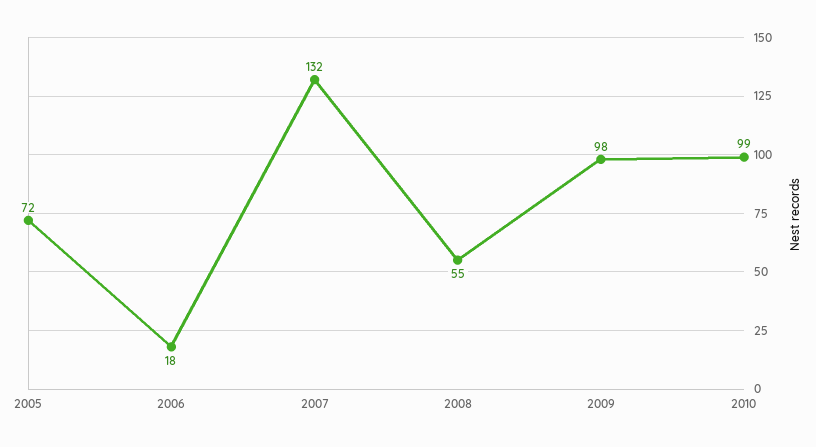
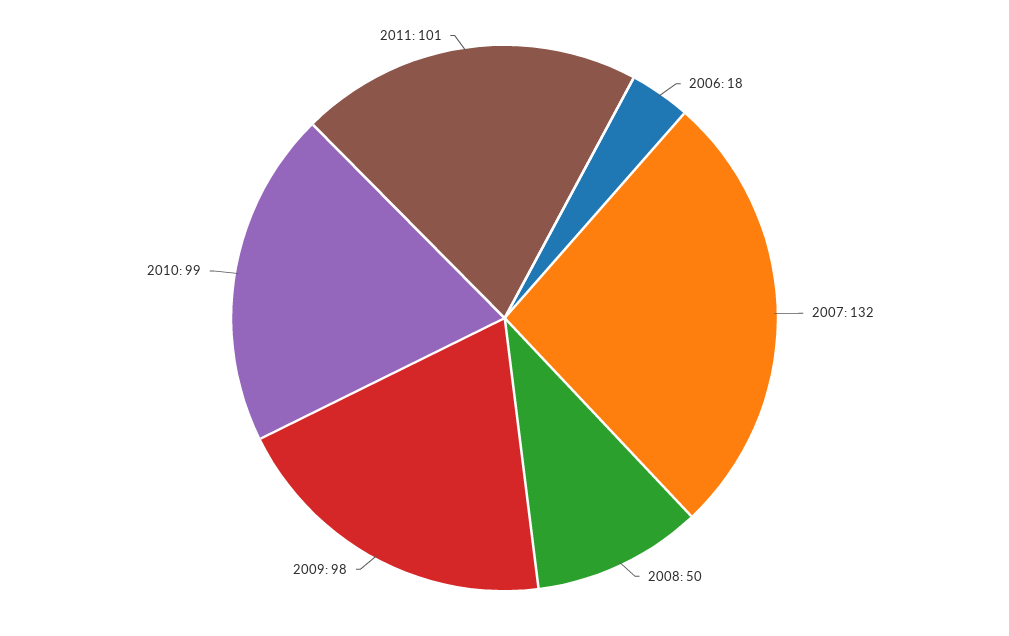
2005: 72 -> none
2008: 55 -> 50
2011: none -> 101

